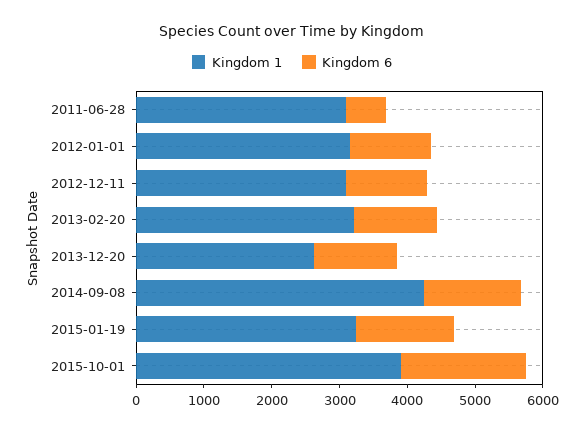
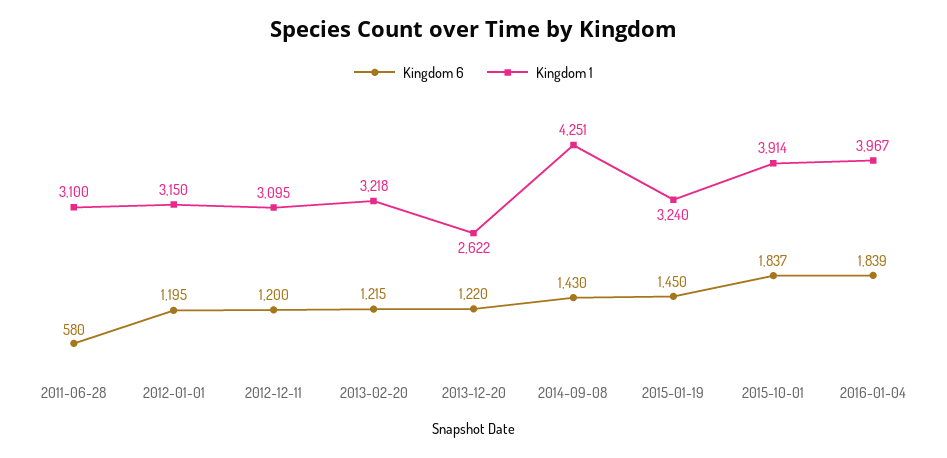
Kingdom 6, 2016-01-04: none -> 1839
Kingdom 1, 2016-01-04: none -> 3967

